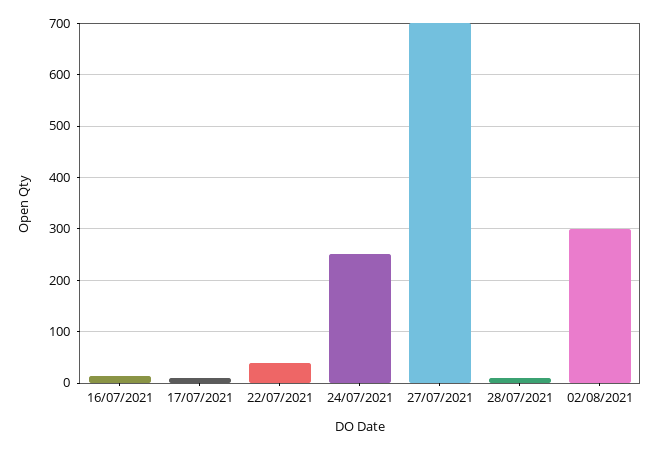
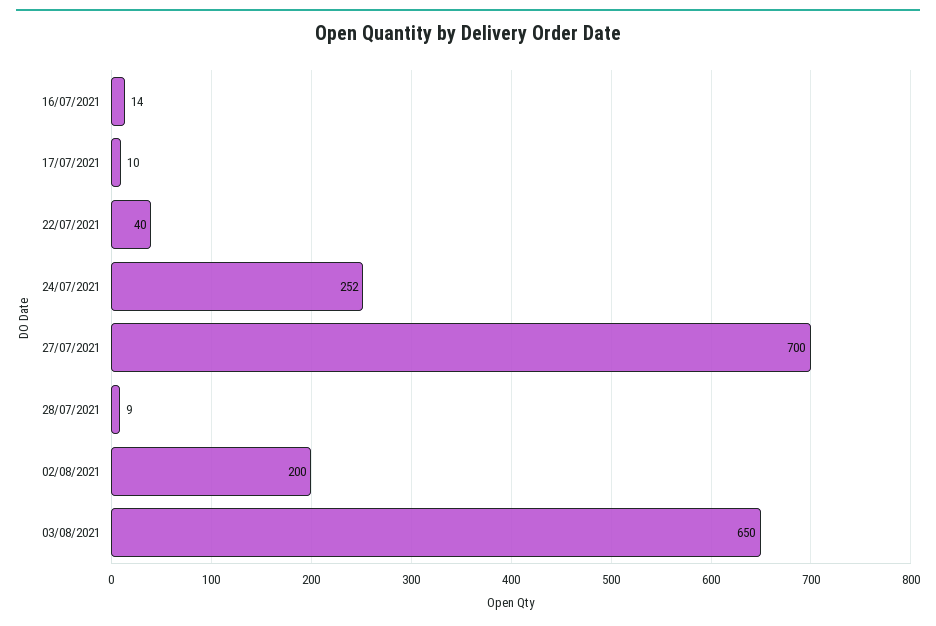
02/08/2021: 300 -> 200
03/08/2021: none -> 650

